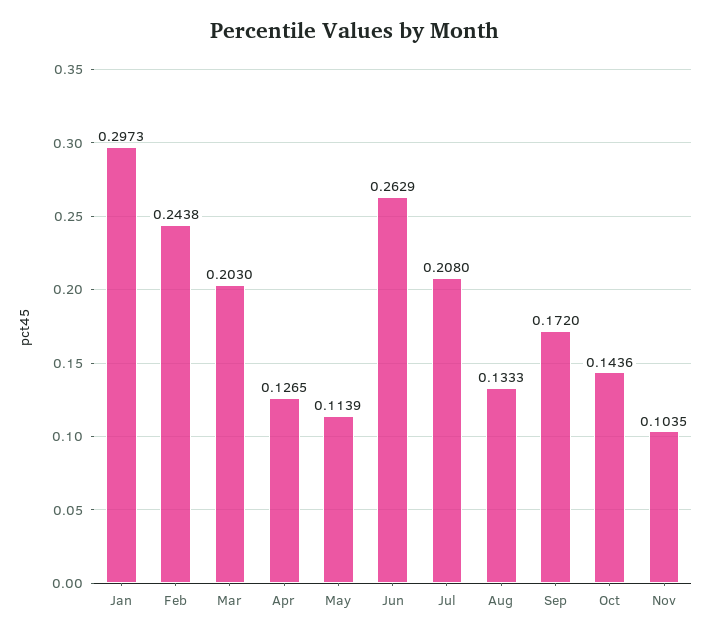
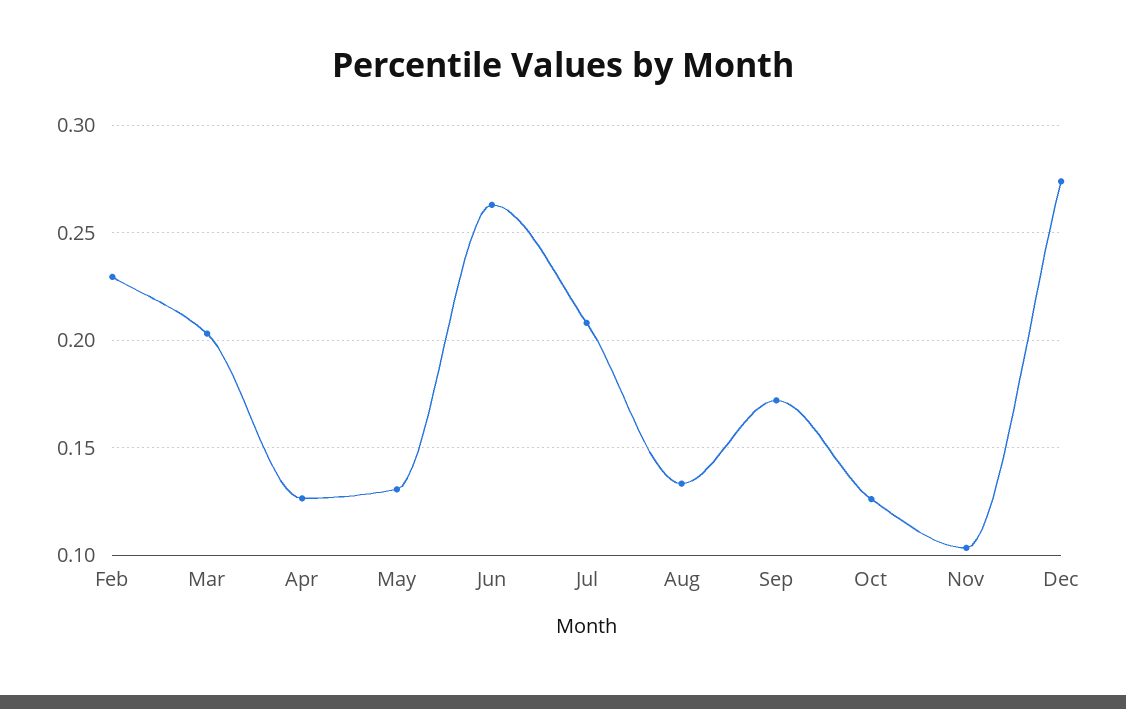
Jan: 0.2973 -> none
Feb: 0.2438 -> 0.23
May: 0.1139 -> 0.13
Oct: 0.1436 -> 0.125
Dec: none -> 0.275

